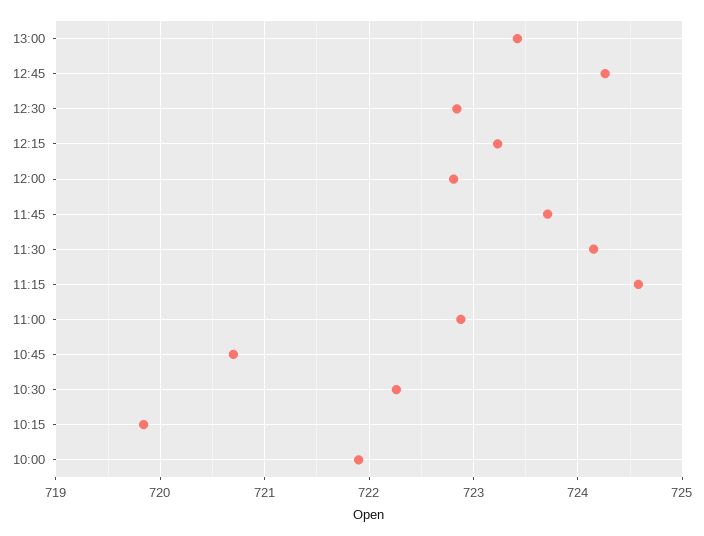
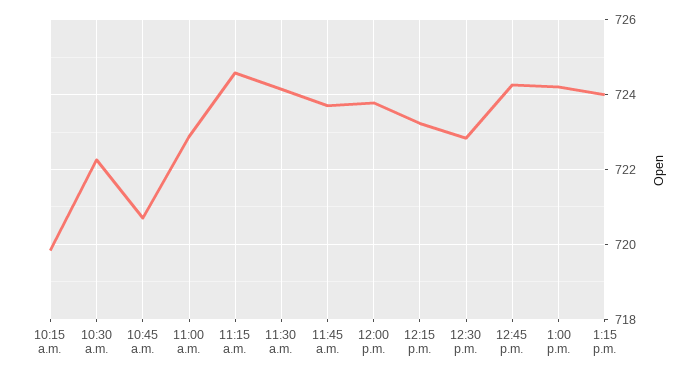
13:00: 723.4 -> 724.2
12:00: 722.8 -> 723.8
10:00: 721.9 -> none
1:15 p.m.: none -> 724

